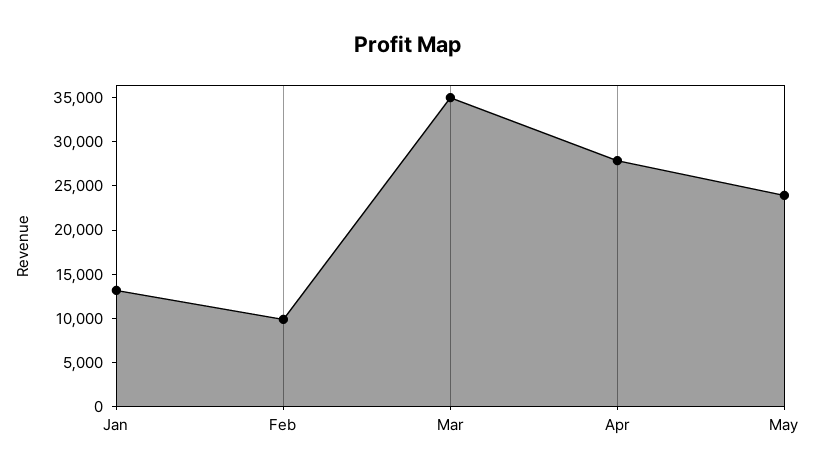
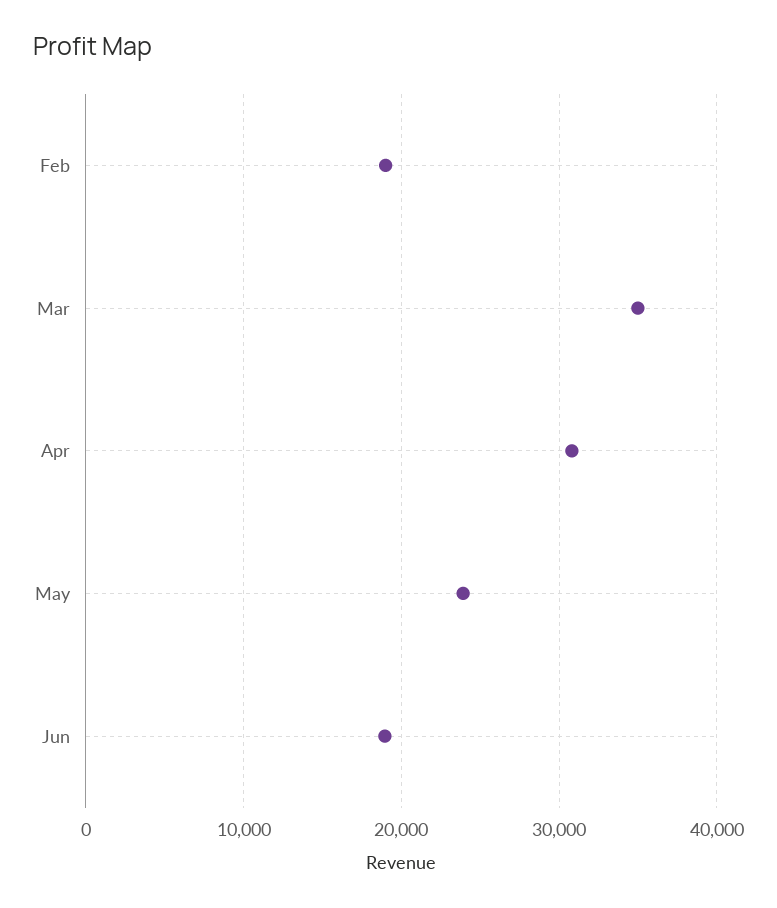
Jan: 13000 -> none
Feb: 10000 -> 19000
Apr: 28000 -> 31000
Jun: none -> 19000

